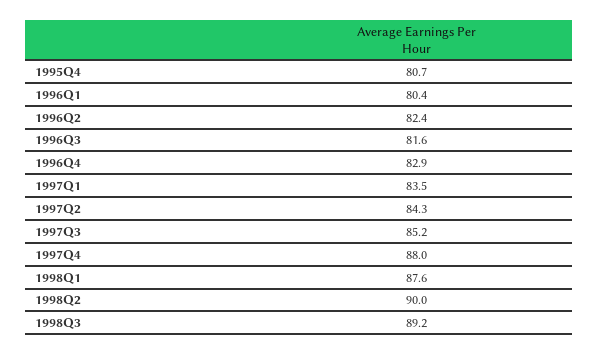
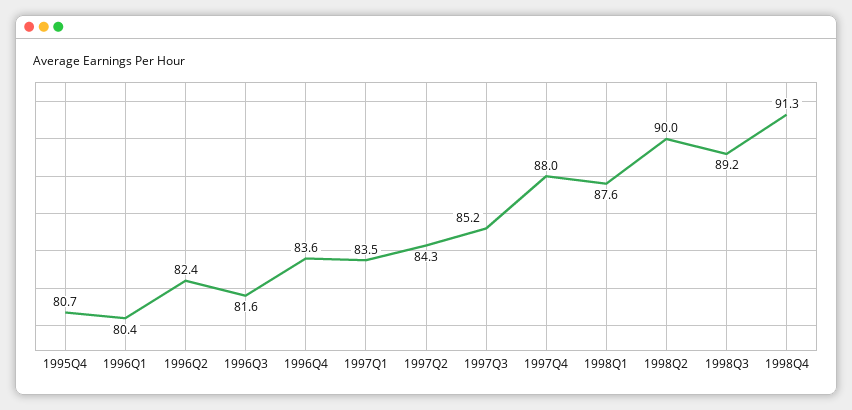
1996Q4: 82.9 -> 83.6
1998Q4: none -> 91.3

